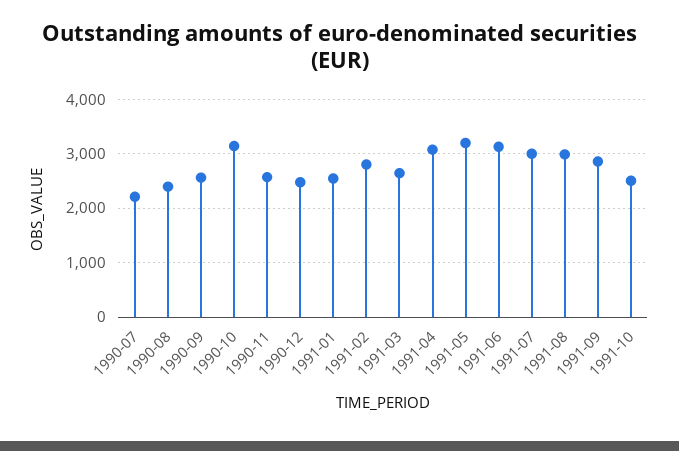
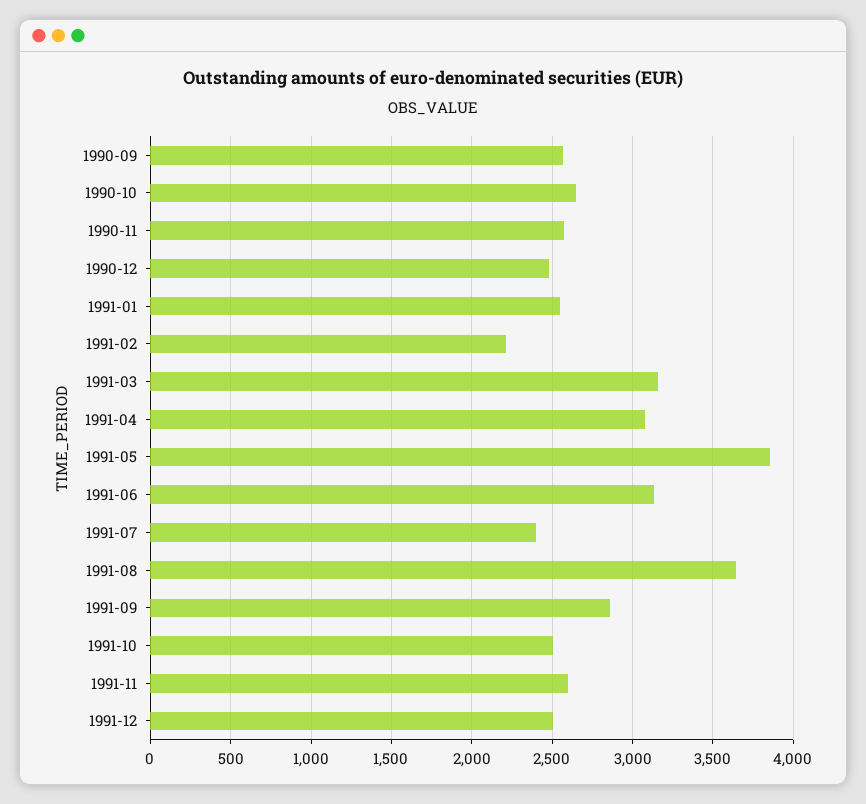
1990-07: 2200 -> none
1990-08: 2400 -> none
1990-10: 3200 -> 2650
1991-02: 2800 -> 2200
1991-03: 2600 -> 3150
1991-05: 3200 -> 3850
1991-07: 3000 -> 2400
1991-08: 3000 -> 3650
1991-11: none -> 2600
1991-12: none -> 2500

